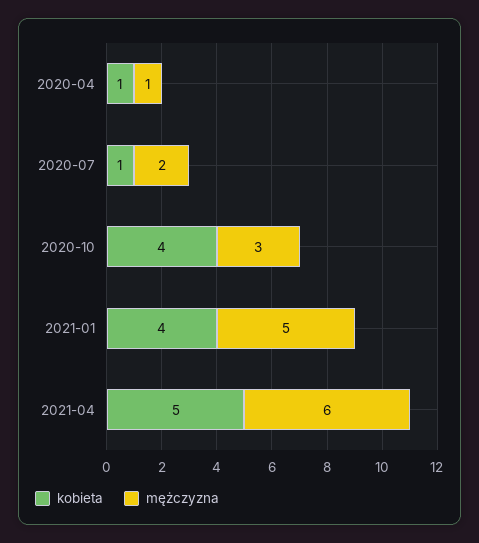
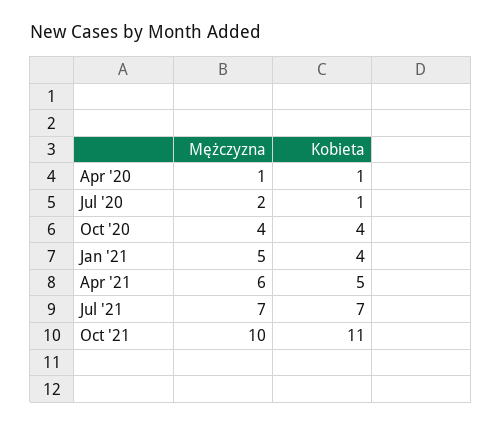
mężczyzna, 2020-10: 3 -> 4
mężczyzna, Jul '21: none -> 7
kobieta, Jul '21: none -> 7
mężczyzna, Oct '21: none -> 10
kobieta, Oct '21: none -> 11

